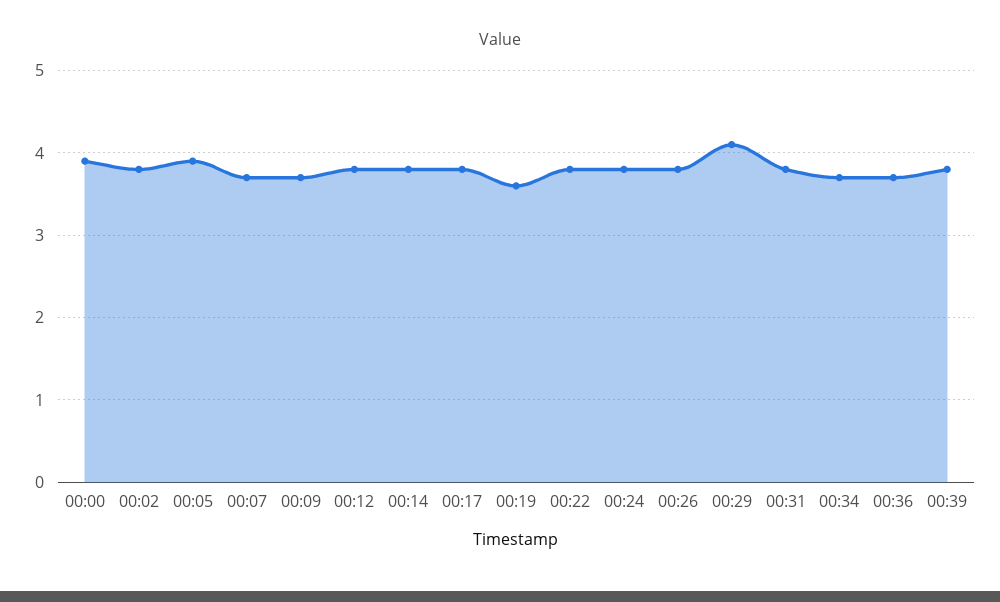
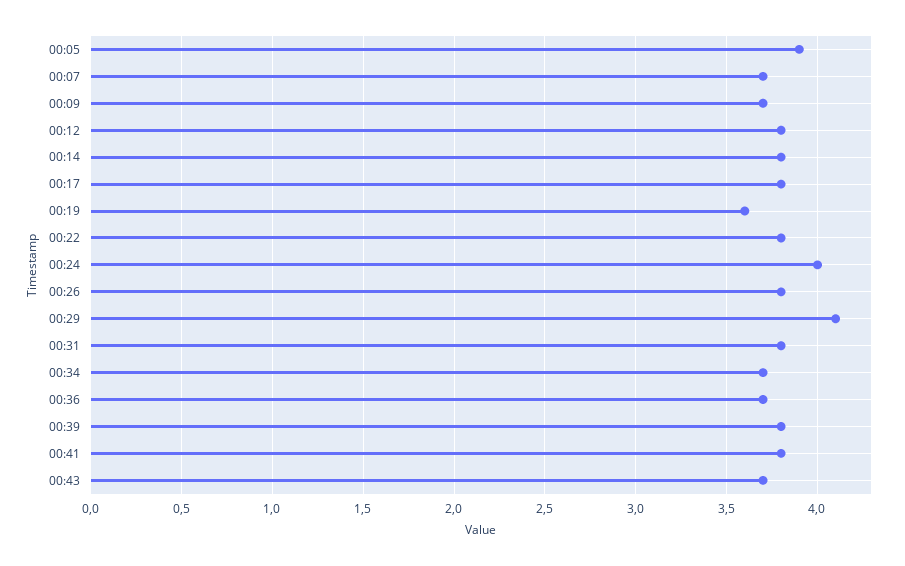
00:00: 3.9 -> none
00:02: 3.8 -> none
00:24: 3.8 -> 4
00:41: none -> 3.8
00:43: none -> 3.7

